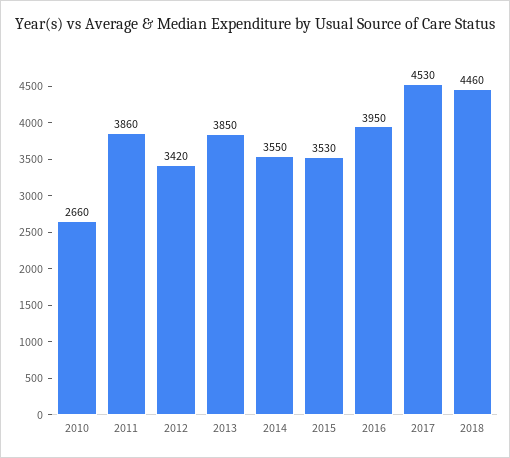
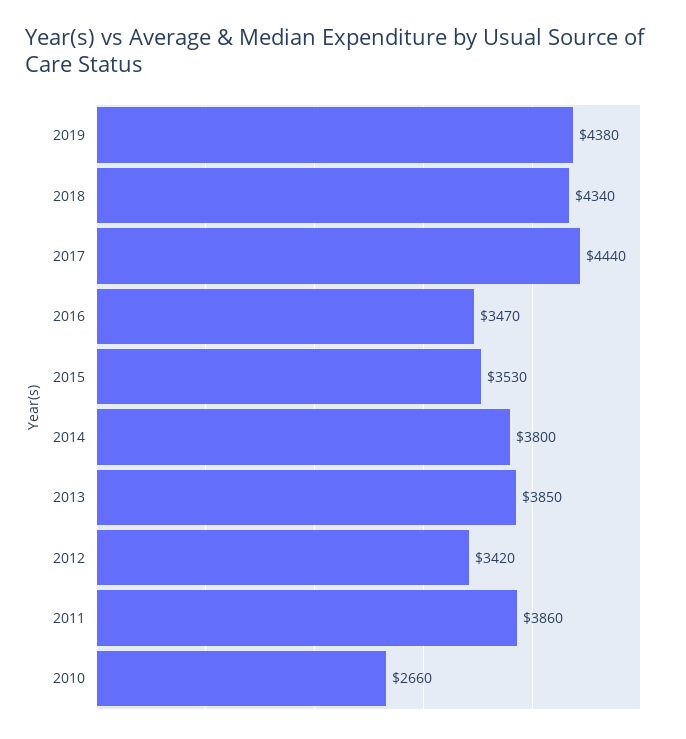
2014: 3550 -> 3800
2016: 3950 -> 3470
2017: 4530 -> 4440
2018: 4460 -> 4340
2019: none -> 4380

